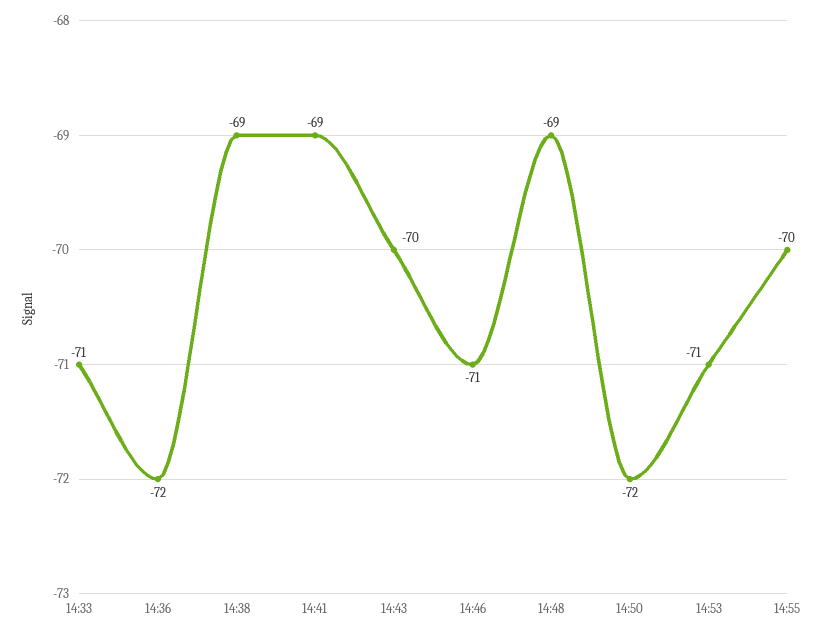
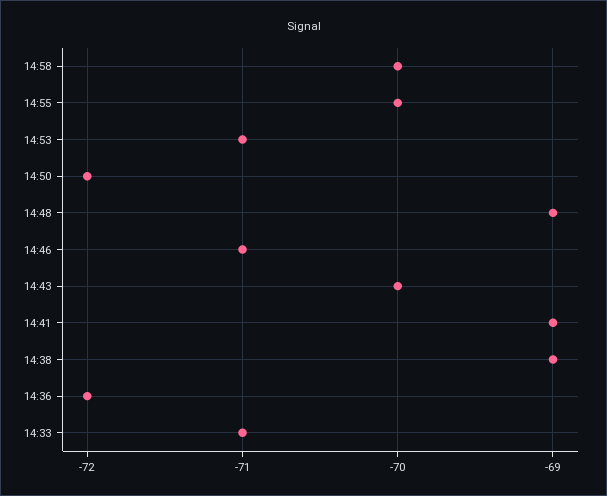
14:58: none -> -70

